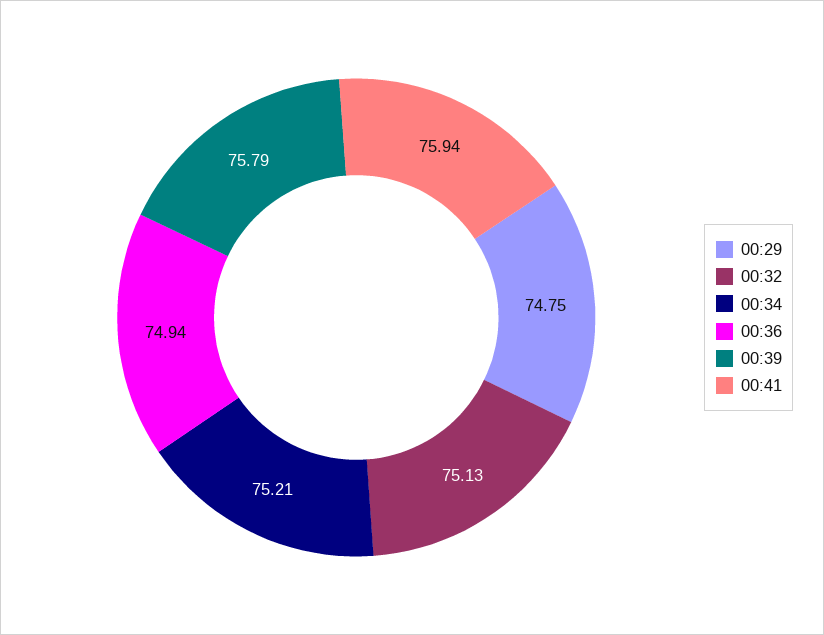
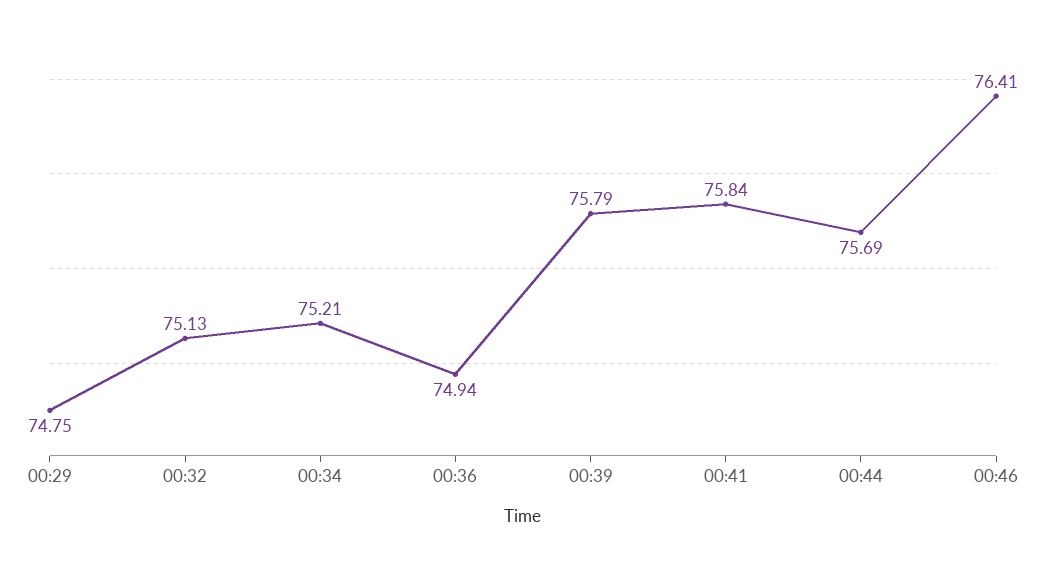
00:41: 75.94 -> 75.84
00:44: none -> 75.69
00:46: none -> 76.41

